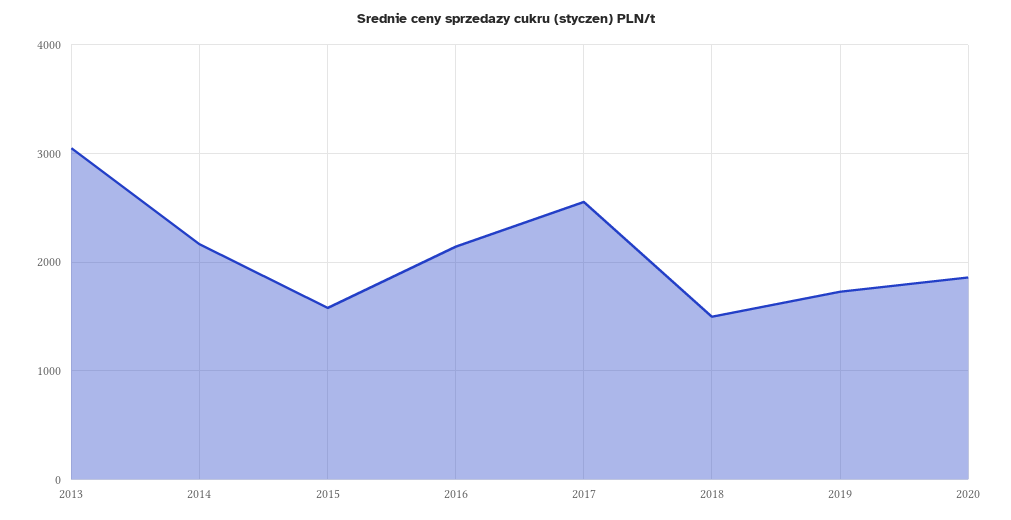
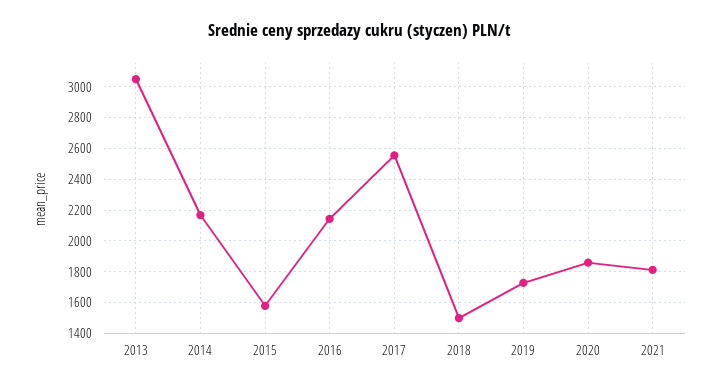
2021: none -> 1800

